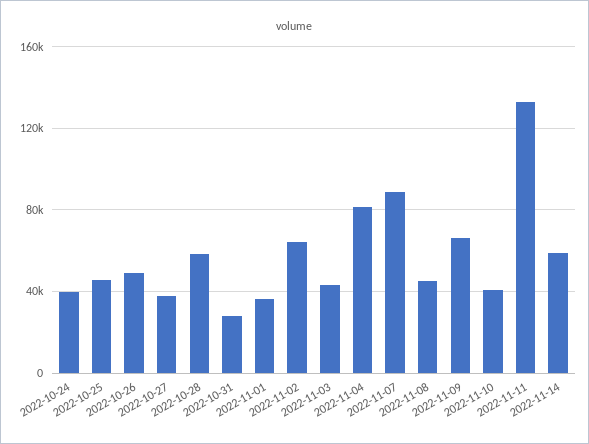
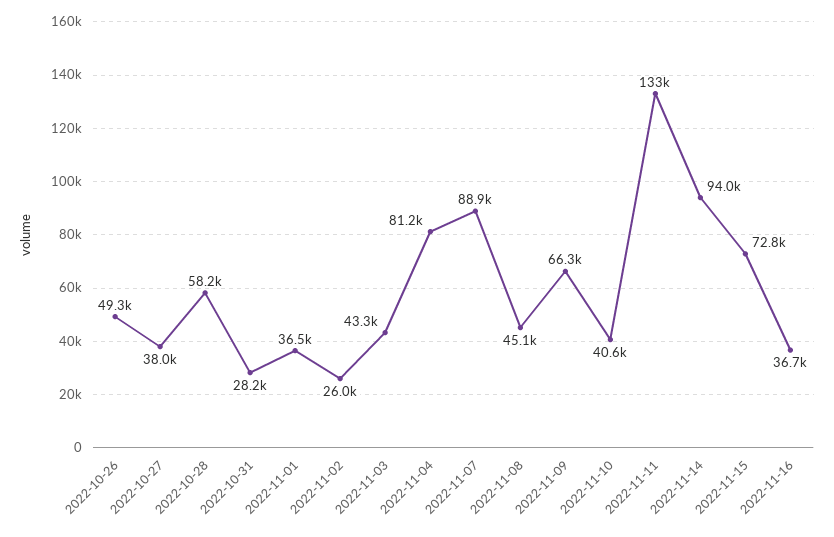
2022-10-24: 40000 -> none
2022-10-25: 45000 -> none
2022-11-02: 65000 -> 26000
2022-11-14: 60000 -> 94000
2022-11-15: none -> 72800
2022-11-16: none -> 36700

